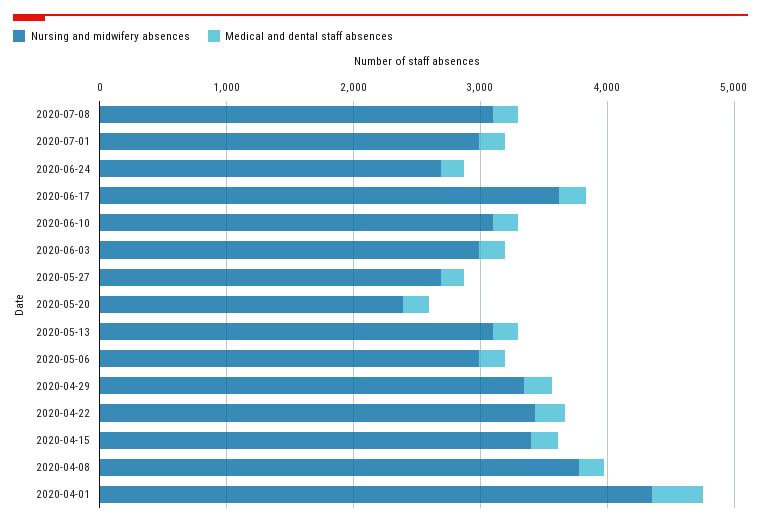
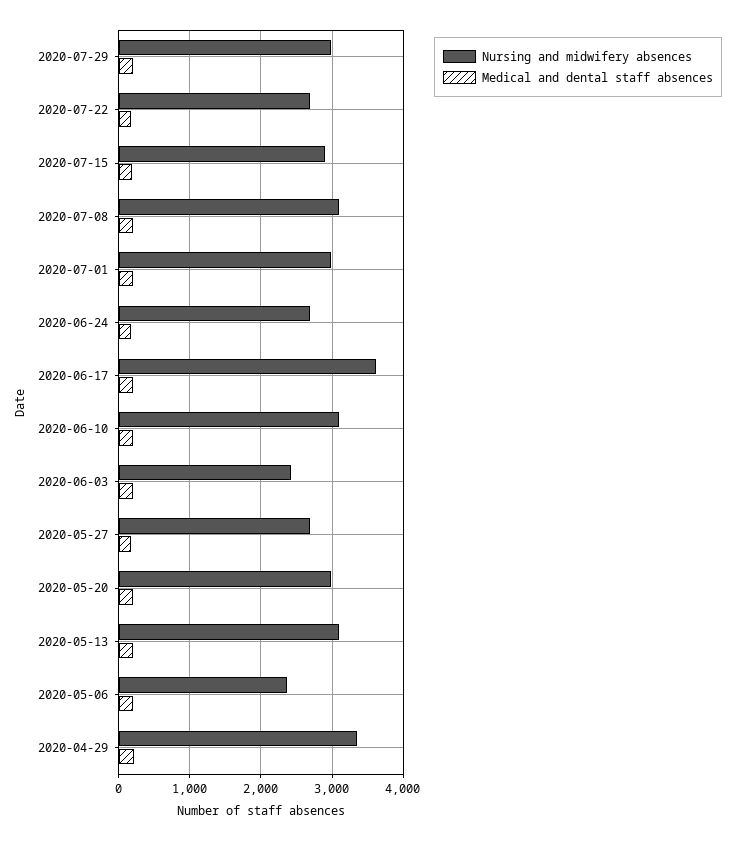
Nursing and midwifery absences, 2020-06-03: 3000 -> 2400
Nursing and midwifery absences, 2020-05-20: 2400 -> 3000
Nursing and midwifery absences, 2020-05-06: 3000 -> 2400
Nursing and midwifery absences, 2020-04-22: 3400 -> none
Medical and dental staff absences, 2020-04-22: 200 -> none
Nursing and midwifery absences, 2020-04-15: 3400 -> none
Medical and dental staff absences, 2020-04-15: 200 -> none
Nursing and midwifery absences, 2020-04-08: 3800 -> none
Medical and dental staff absences, 2020-04-08: 200 -> none
Nursing and midwifery absences, 2020-04-01: 4400 -> none
Medical and dental staff absences, 2020-04-01: 400 -> none
Nursing and midwifery absences, 2020-07-29: none -> 3000
Medical and dental staff absences, 2020-07-29: none -> 200
Nursing and midwifery absences, 2020-07-22: none -> 2700
Medical and dental staff absences, 2020-07-22: none -> 200
Nursing and midwifery absences, 2020-07-15: none -> 2900
Medical and dental staff absences, 2020-07-15: none -> 200

